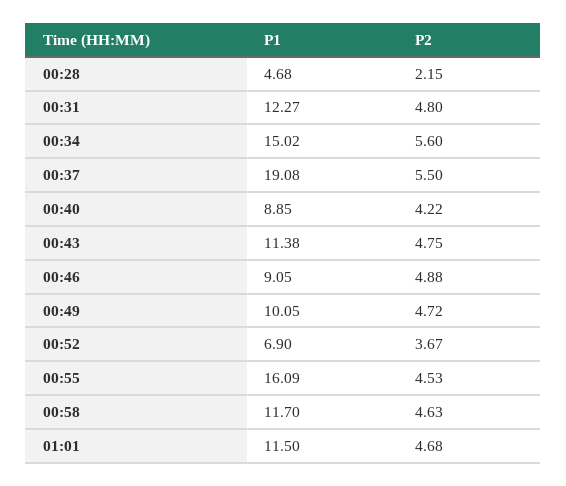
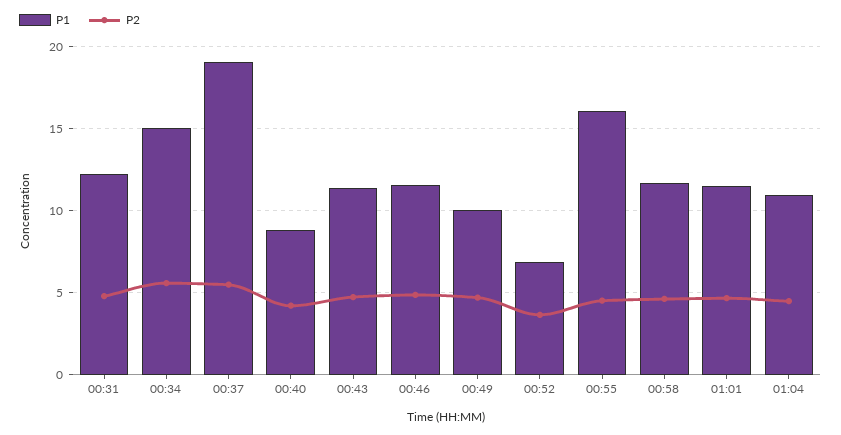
P1, 00:28: 4.68 -> none
P2, 00:28: 2.15 -> none
P1, 00:46: 9.05 -> 11.5
P1, 01:04: none -> 11
P2, 01:04: none -> 4.5

